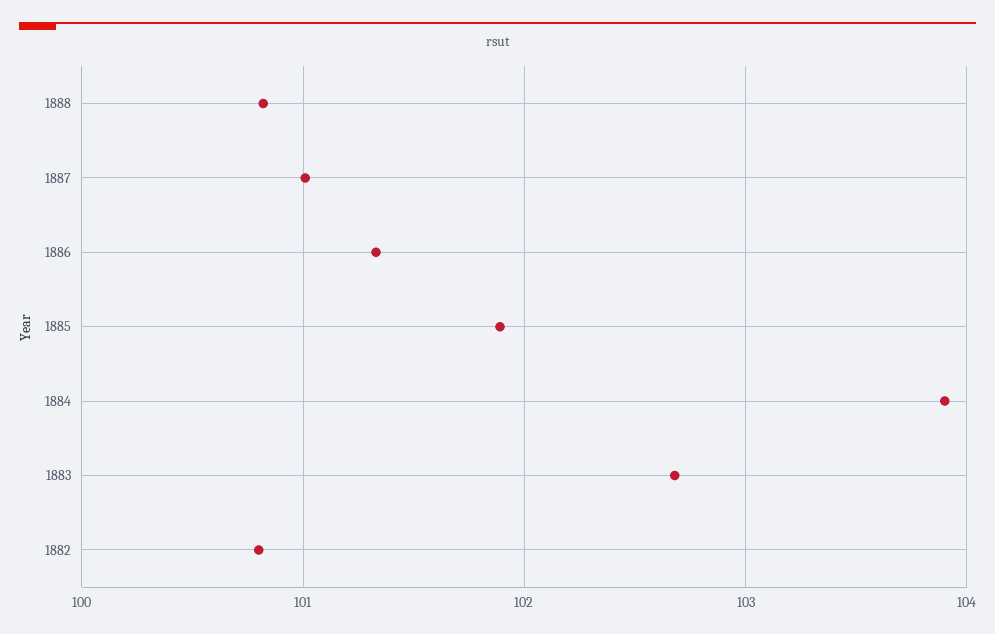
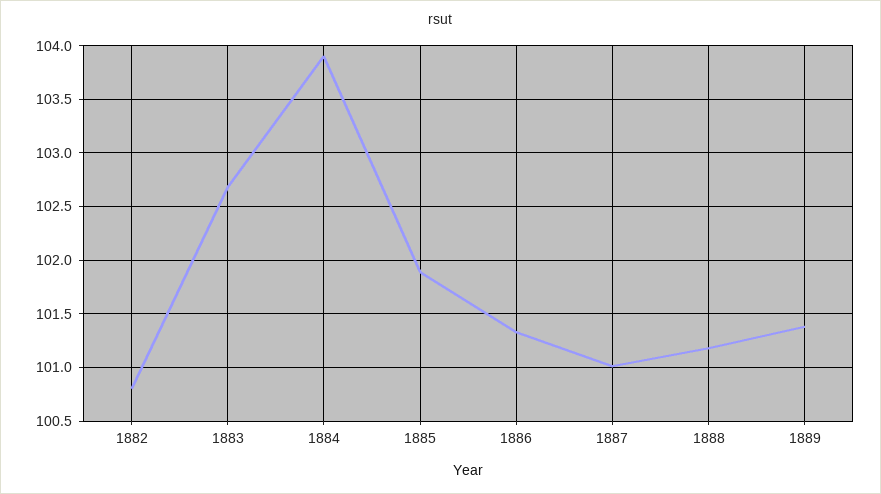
1888: 100.8 -> 101.2
1889: none -> 101.4

